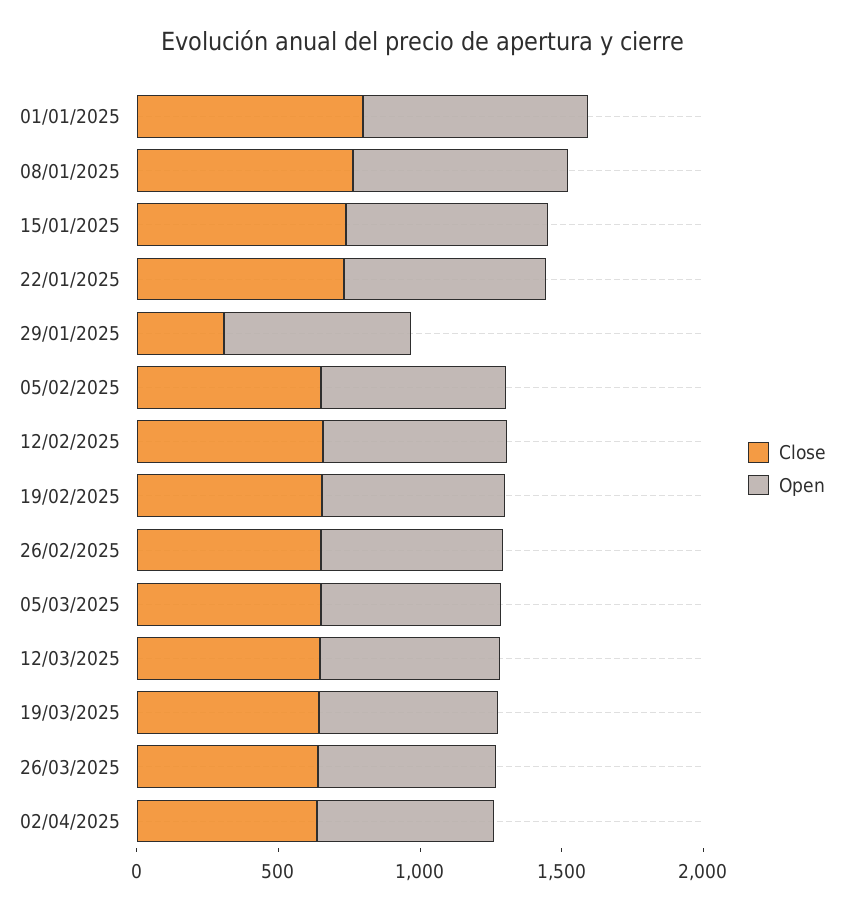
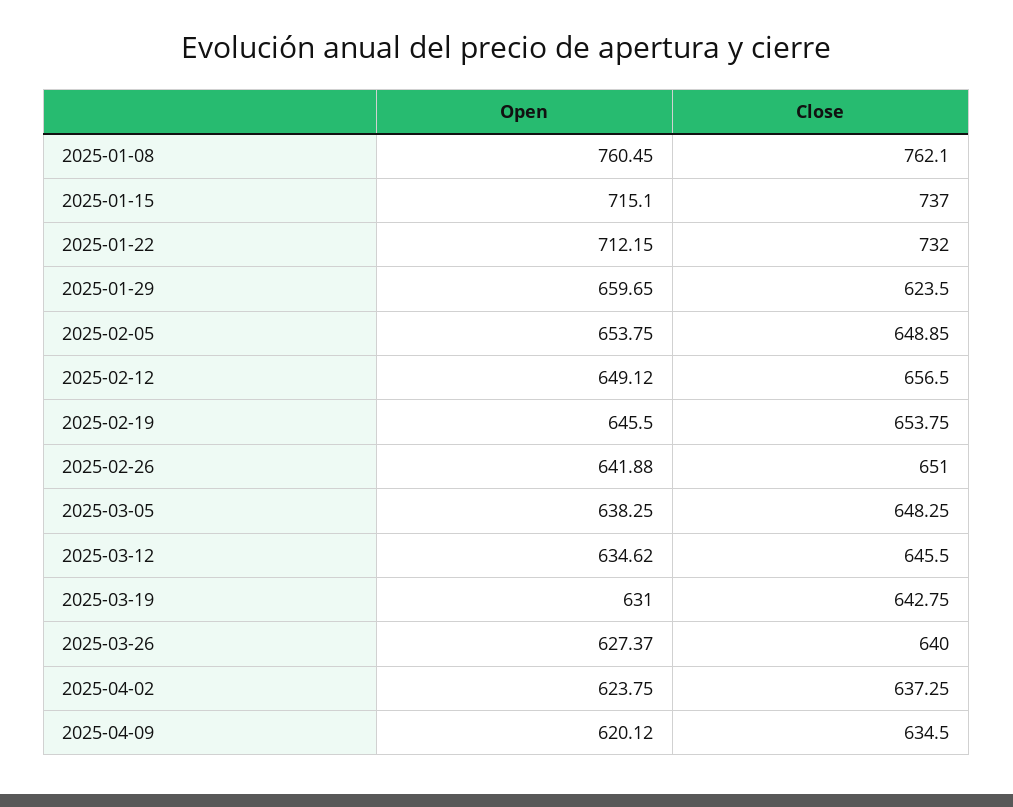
Close, 01/01/2025: 800 -> none
Open, 01/01/2025: 800 -> none
Close, 29/01/2025: 300 -> 623.5
Open, 2025-04-09: none -> 620.12
Close, 2025-04-09: none -> 634.5

